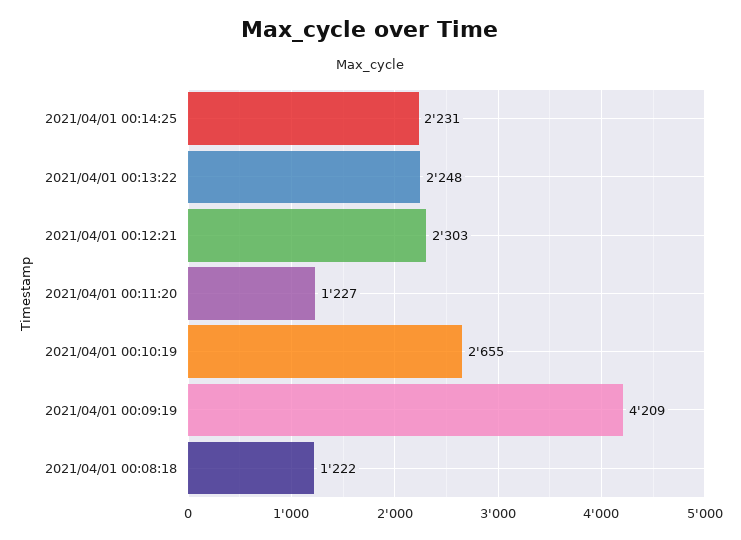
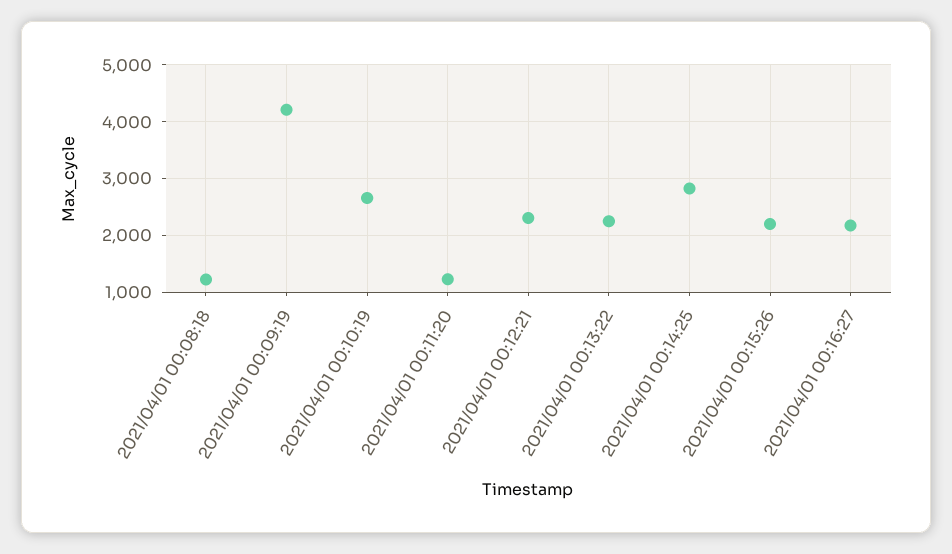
2021/04/01 00:14:25: 2231 -> 2800
2021/04/01 00:15:26: none -> 2200
2021/04/01 00:16:27: none -> 2200

